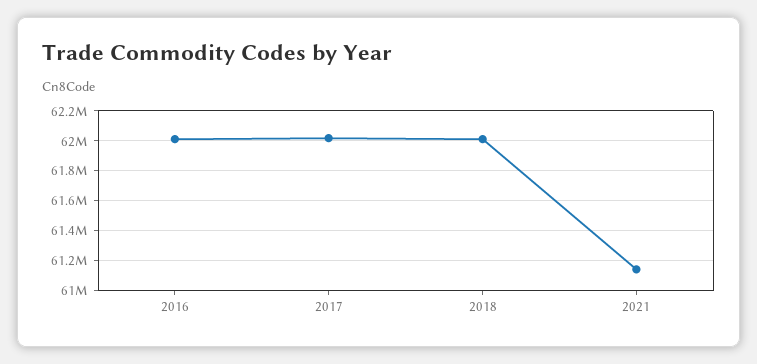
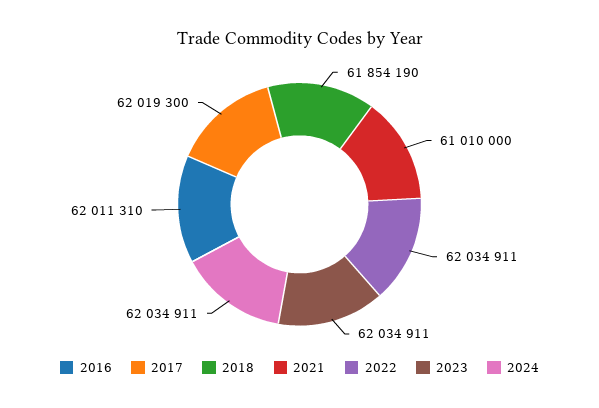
2018: 62000000 -> 61854190
2021: 61150000 -> 61010000
2022: none -> 62034911
2023: none -> 62034911
2024: none -> 62034911

